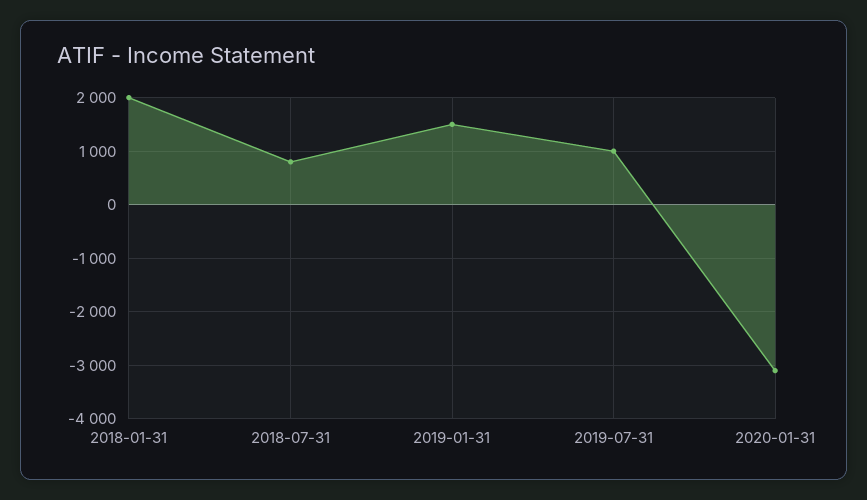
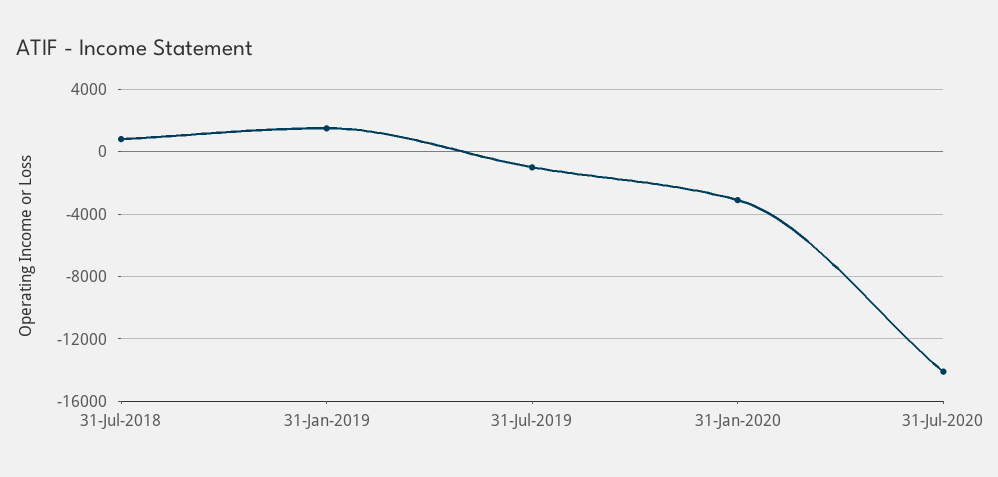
2018-01-31: 2000 -> none
2019-07-31: 1000 -> -1000
31-Jul-2020: none -> -14000

